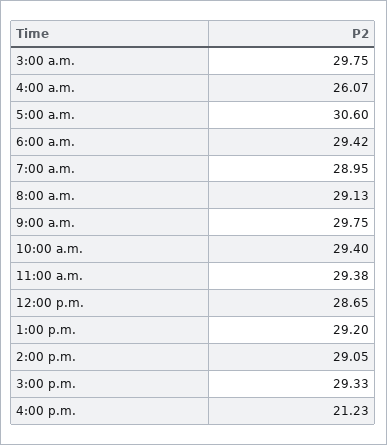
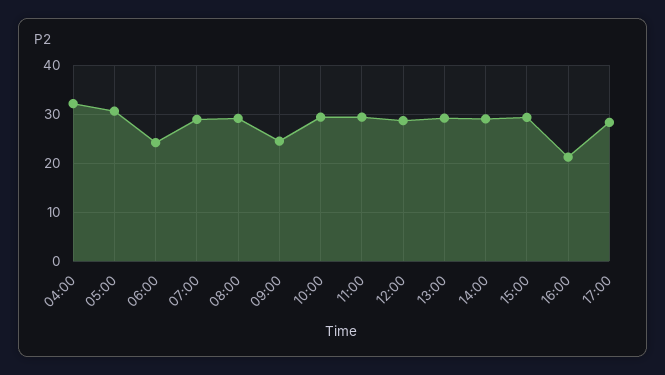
3:00 a.m.: 29.75 -> none
4:00 a.m.: 26.07 -> 32
6:00 a.m.: 29.42 -> 24
9:00 a.m.: 29.75 -> 24
17:00: none -> 28

